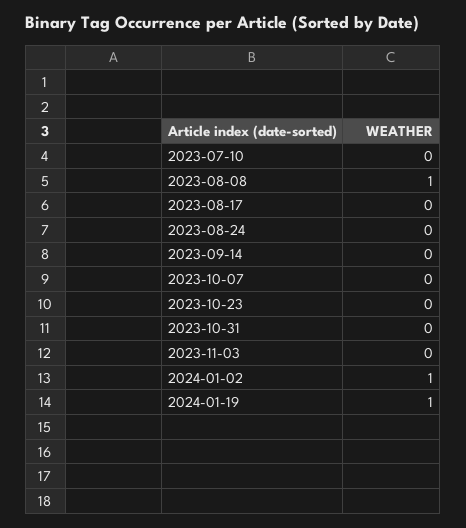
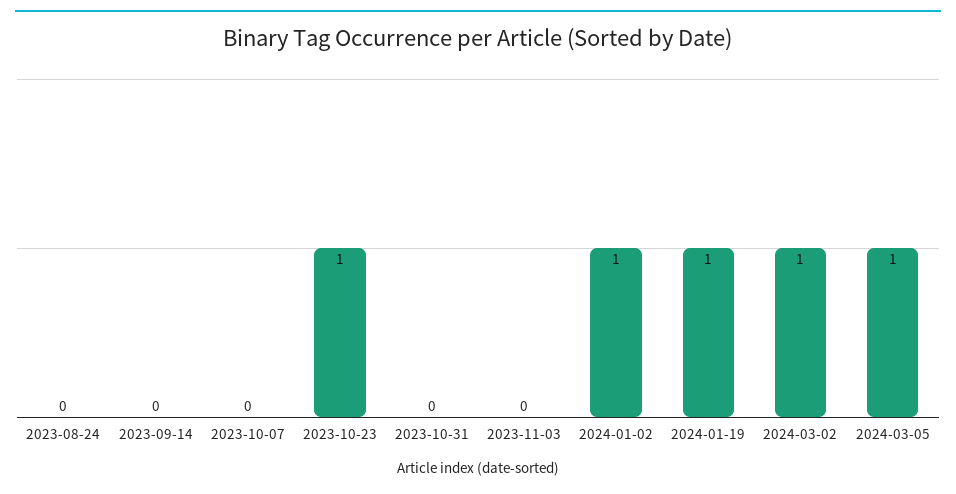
2023-07-10: 0 -> none
2023-08-08: 1 -> none
2023-08-17: 0 -> none
2023-10-23: 0 -> 1
2024-03-02: none -> 1
2024-03-05: none -> 1

